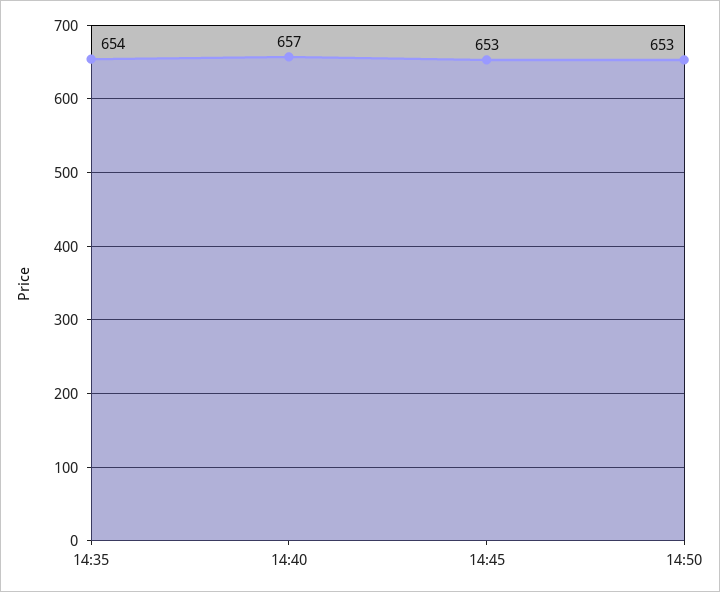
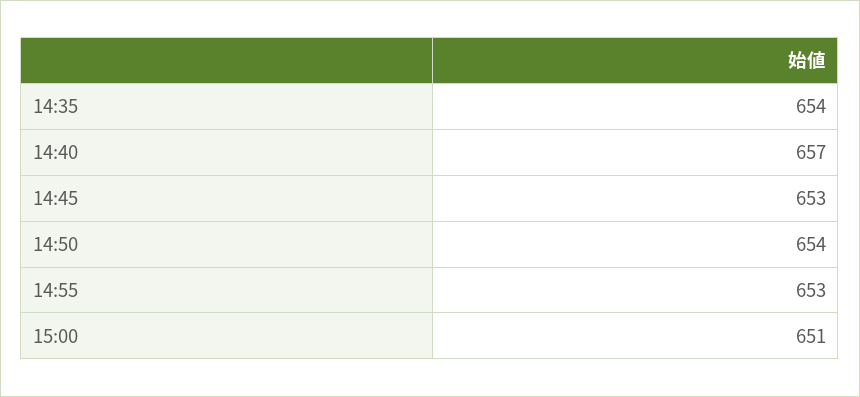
14:50: 653 -> 654
14:55: none -> 653
15:00: none -> 651

